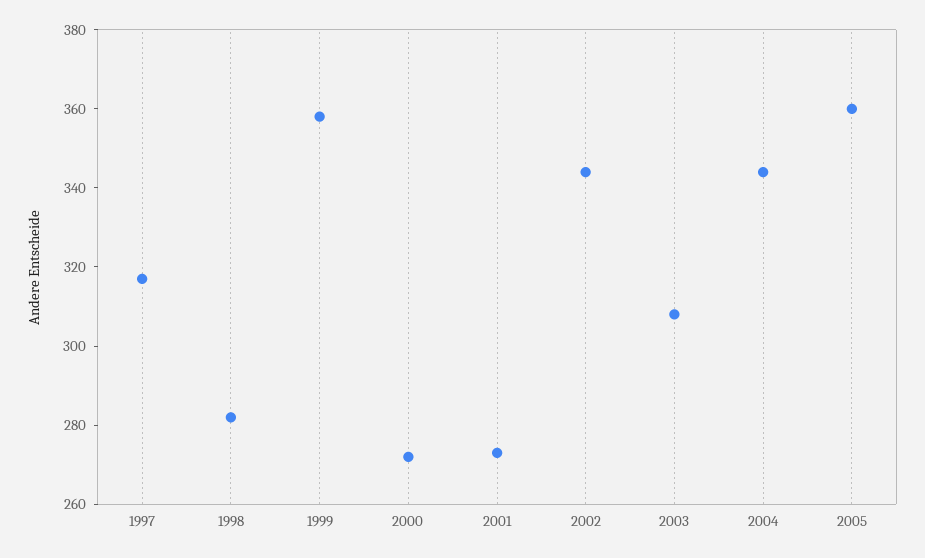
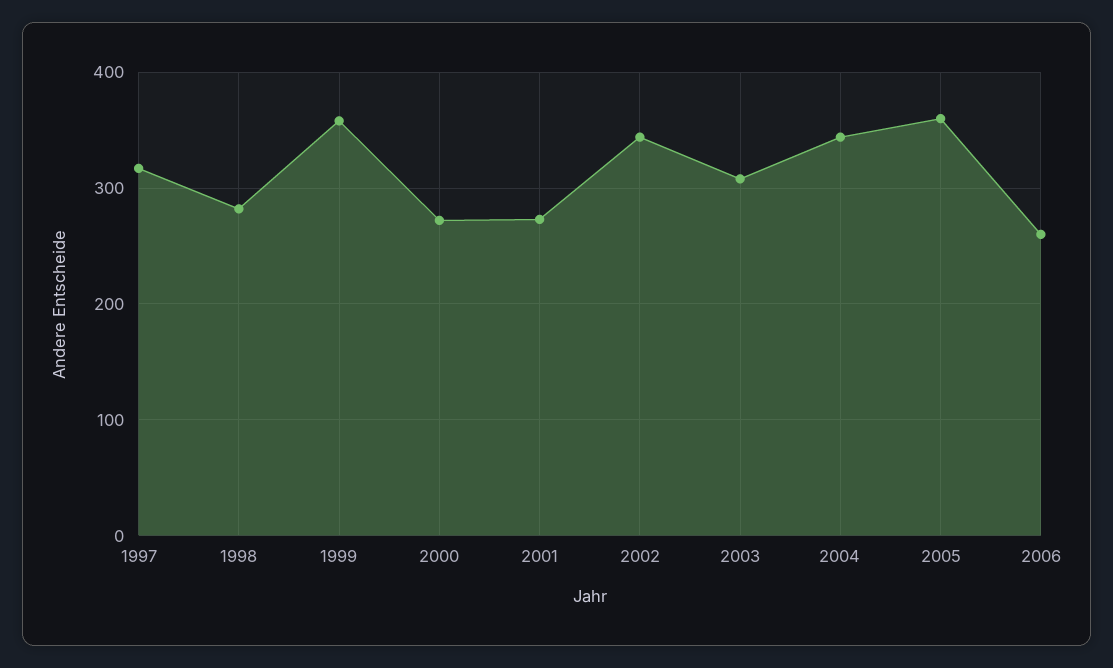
2006: none -> 260

